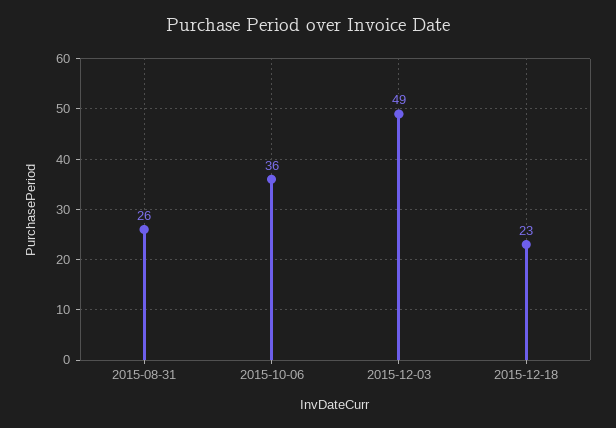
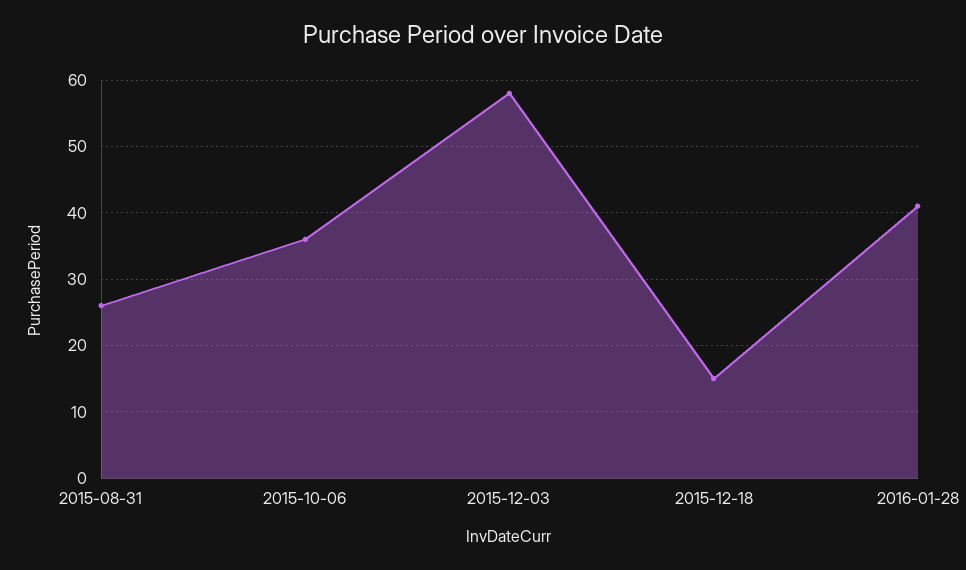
2015-12-03: 49 -> 58
2015-12-18: 23 -> 15
2016-01-28: none -> 41

